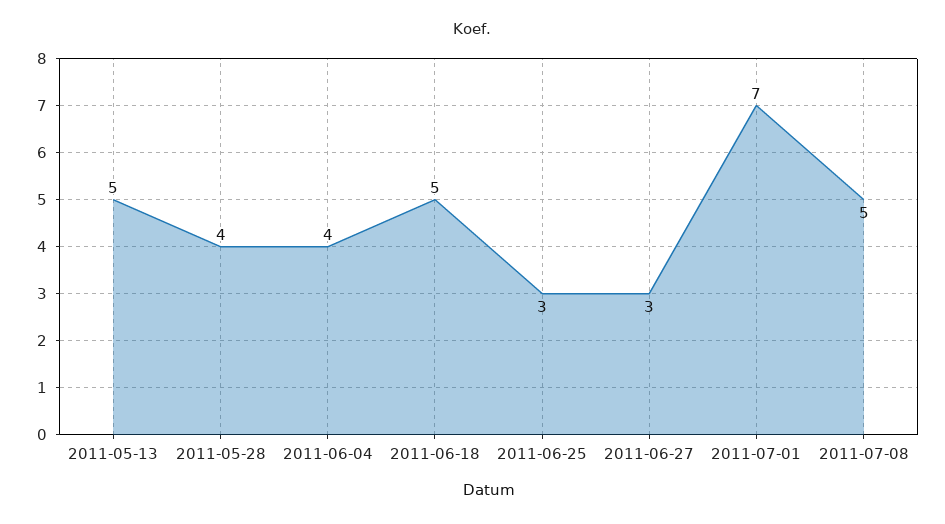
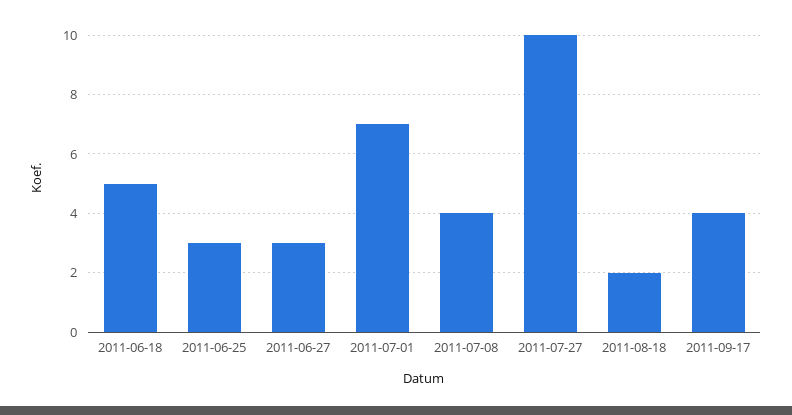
2011-05-13: 5 -> none
2011-05-28: 4 -> none
2011-06-04: 4 -> none
2011-07-08: 5 -> 4
2011-07-27: none -> 10
2011-08-18: none -> 2
2011-09-17: none -> 4

